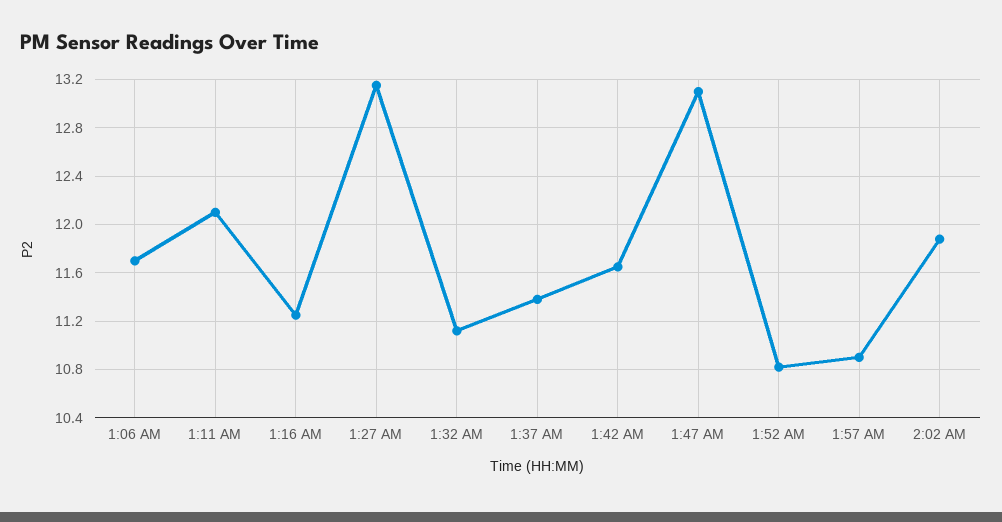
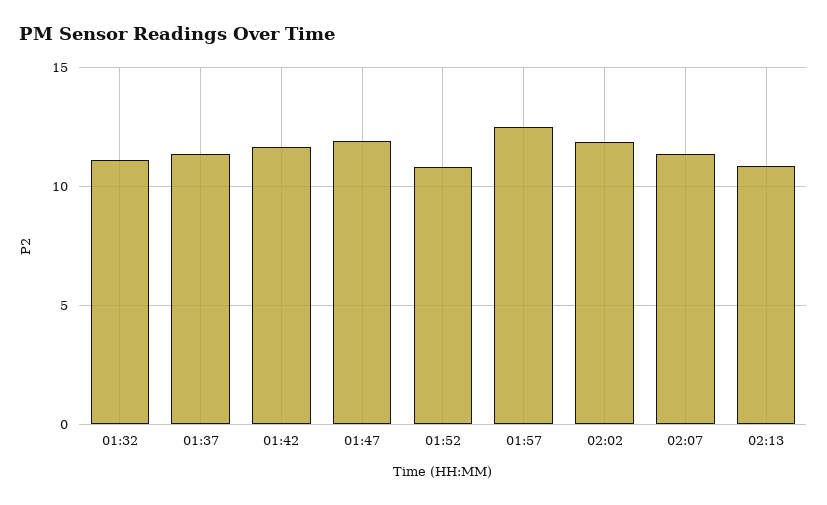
1:06 AM: 11.7 -> none
1:11 AM: 12.1 -> none
1:16 AM: 11.25 -> none
1:27 AM: 13.15 -> none
1:47 AM: 13.1 -> 12
1:57 AM: 10.9 -> 12.5
02:07: none -> 11.5
02:13: none -> 11

